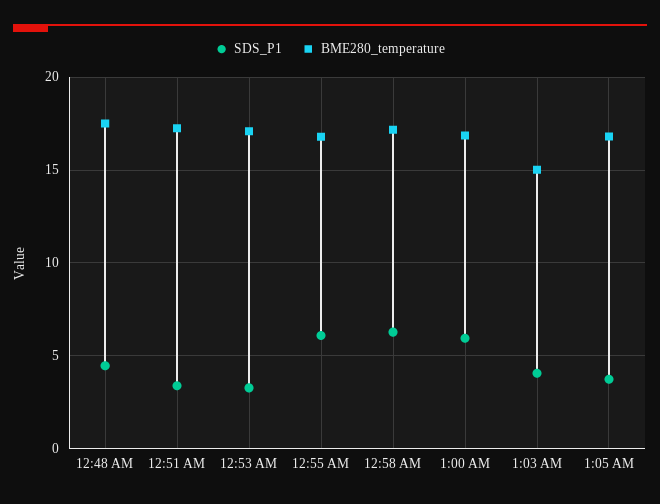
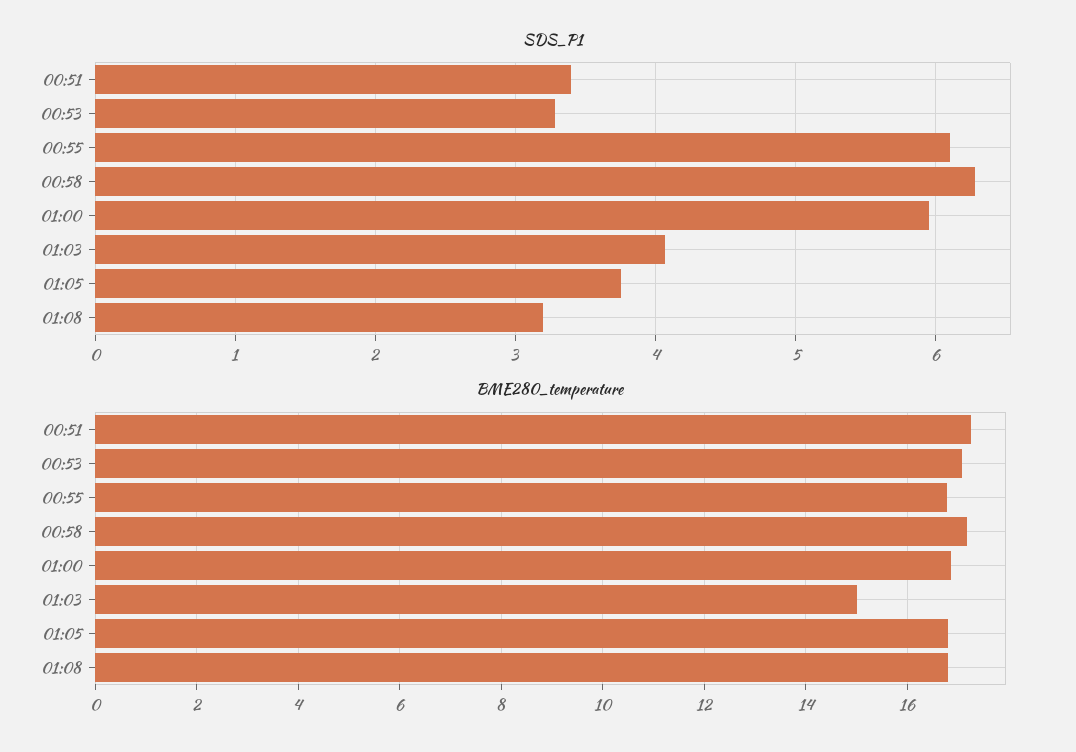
SDS_P1, 12:48 AM: 4.5 -> none
BME280_temperature, 12:48 AM: 17.5 -> none
SDS_P1, 01:08: none -> 3.2
BME280_temperature, 01:08: none -> 16.8

